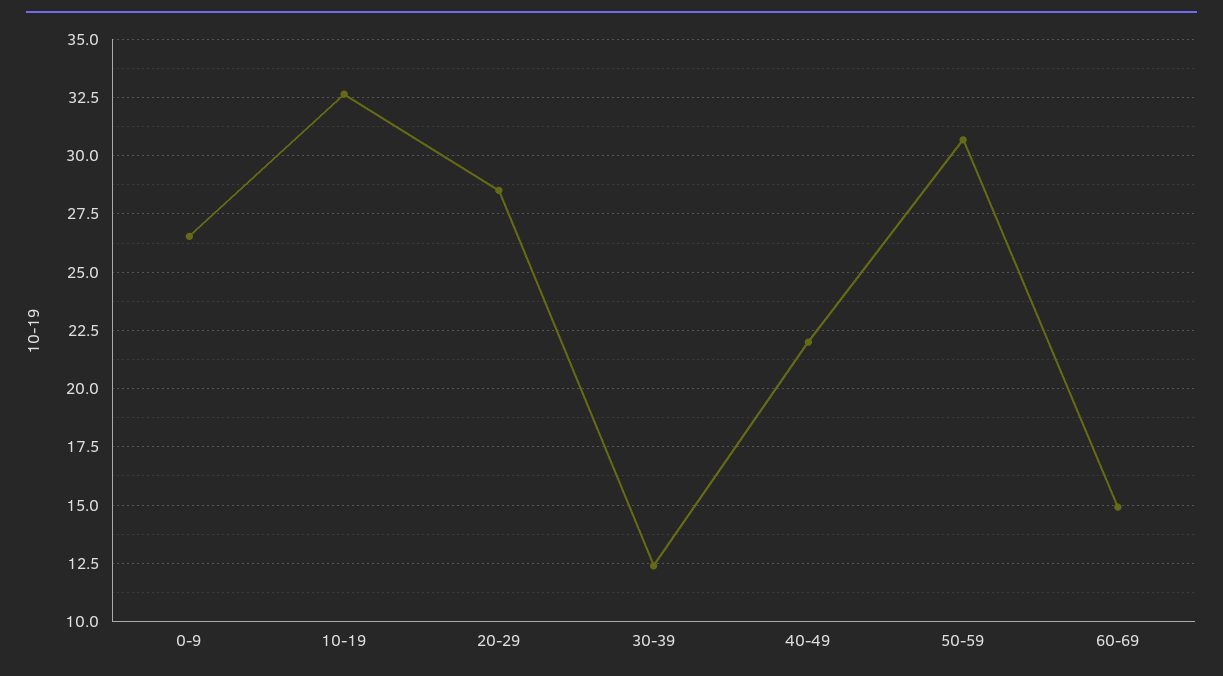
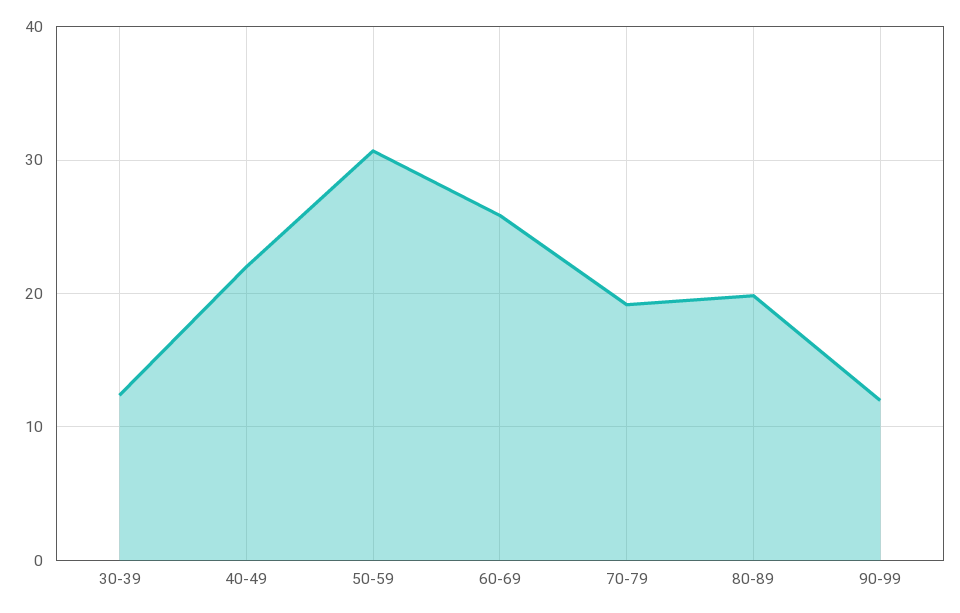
0-9: 26.5 -> none
10-19: 32.5 -> none
20-29: 28.5 -> none
60-69: 15 -> 26
70-79: none -> 19
80-89: none -> 20
90-99: none -> 12

